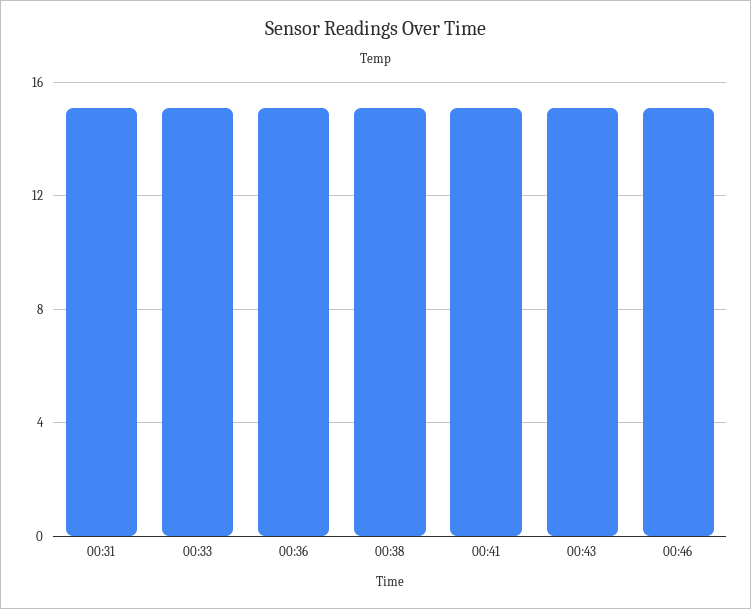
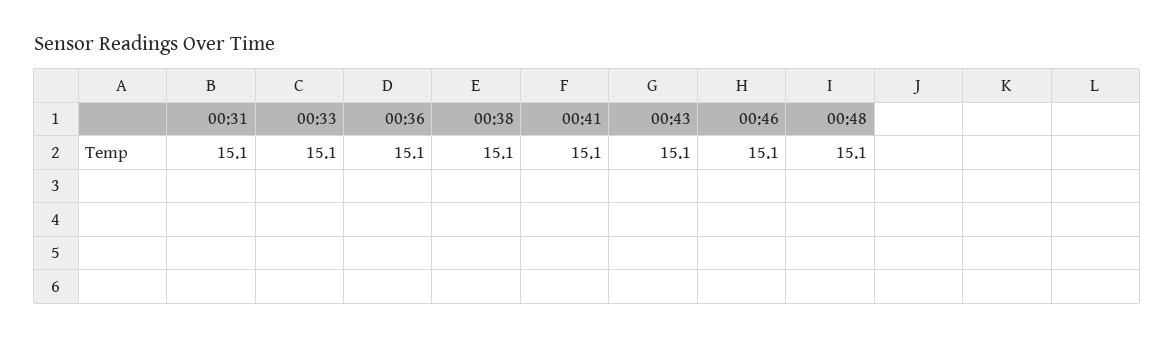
00:48: none -> 15.1

